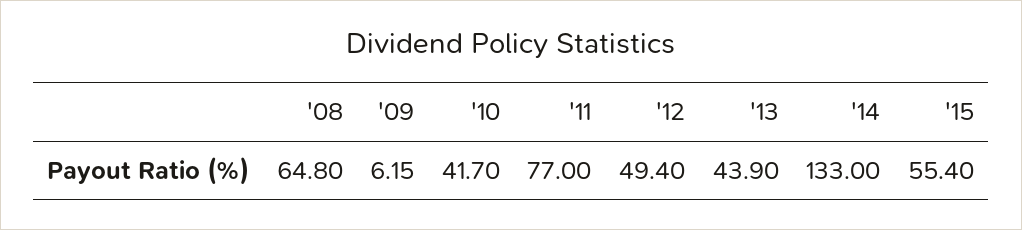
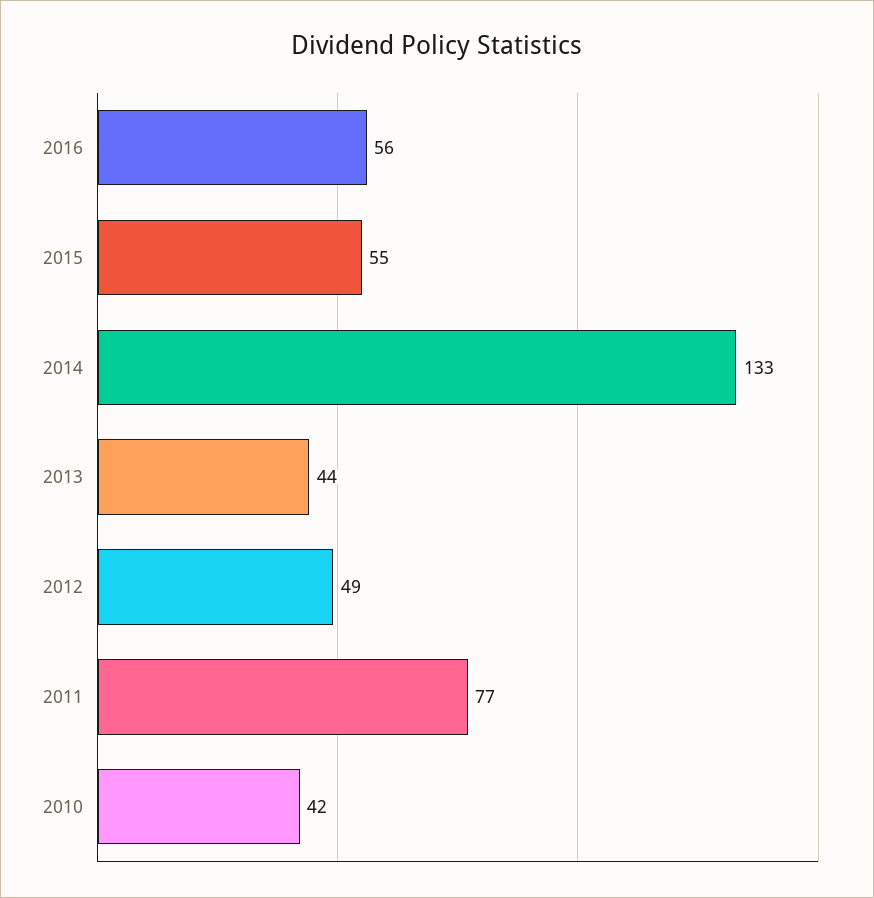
'08: 64.8 -> none
'09: 6.15 -> none
2016: none -> 56

